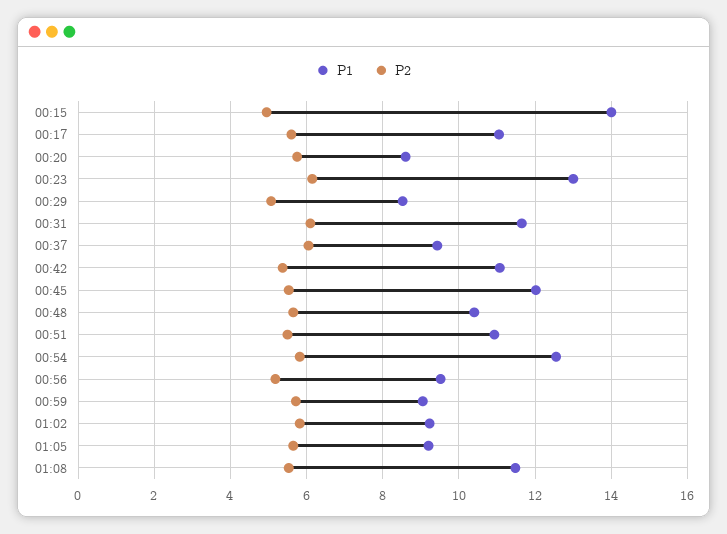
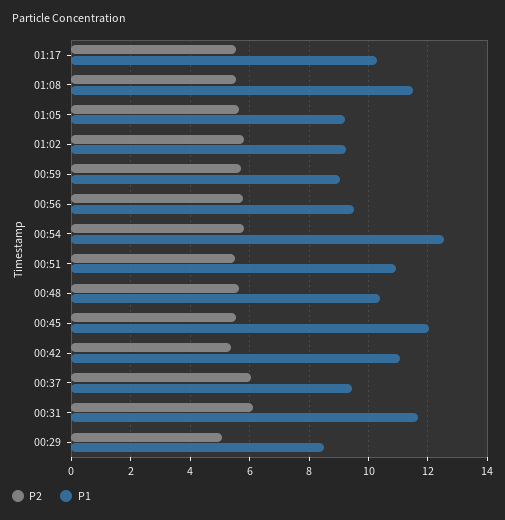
P1, 00:15: 14 -> none
P2, 00:15: 5 -> none
P1, 00:17: 11 -> none
P2, 00:17: 5.6 -> none
P1, 00:20: 8.6 -> none
P2, 00:20: 5.8 -> none
P1, 00:23: 13 -> none
P2, 00:23: 6.2 -> none
P2, 00:56: 5.2 -> 5.75
P2, 01:17: none -> 5.5
P1, 01:17: none -> 10.25

